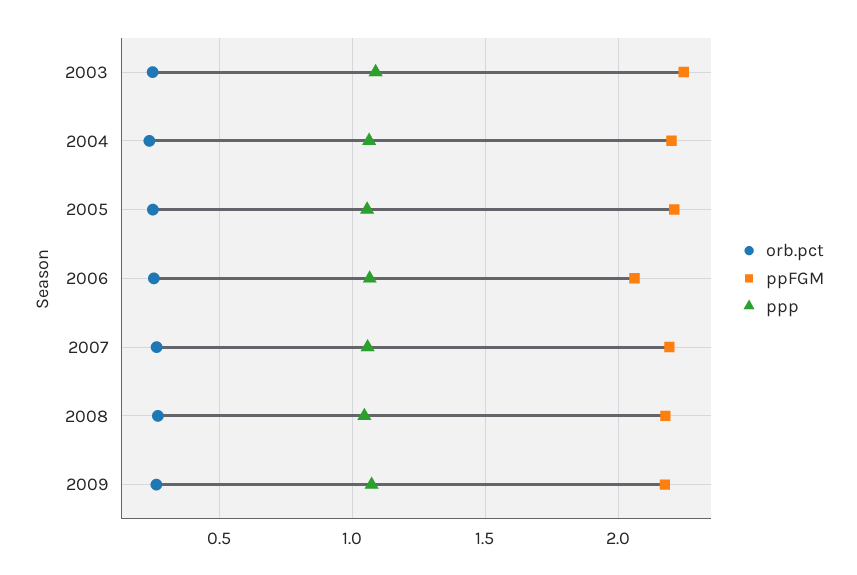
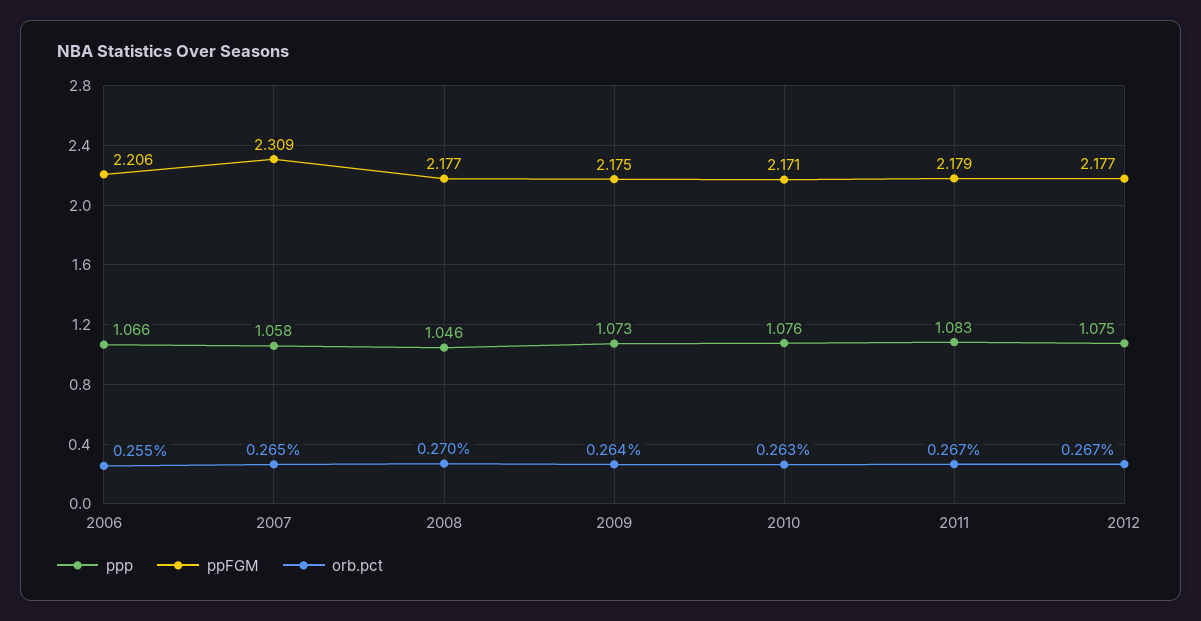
orb.pct, 2003: 0.25 -> none
ppFGM, 2003: 2.25 -> none
ppp, 2003: 1.1 -> none
orb.pct, 2004: 0.25 -> none
ppFGM, 2004: 2.2 -> none
ppp, 2004: 1.05 -> none
orb.pct, 2005: 0.25 -> none
ppFGM, 2005: 2.2 -> none
ppp, 2005: 1.05 -> none
ppFGM, 2006: 2.05 -> 2.206
ppFGM, 2007: 2.2 -> 2.309
ppp, 2010: none -> 1.076
ppFGM, 2010: none -> 2.171
orb.pct, 2010: none -> 0.263
ppp, 2011: none -> 1.083
ppFGM, 2011: none -> 2.179
orb.pct, 2011: none -> 0.267
ppp, 2012: none -> 1.075
ppFGM, 2012: none -> 2.177
orb.pct, 2012: none -> 0.267

